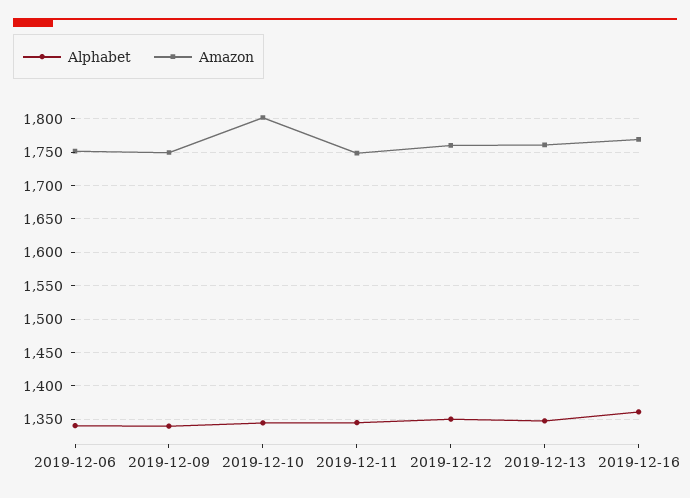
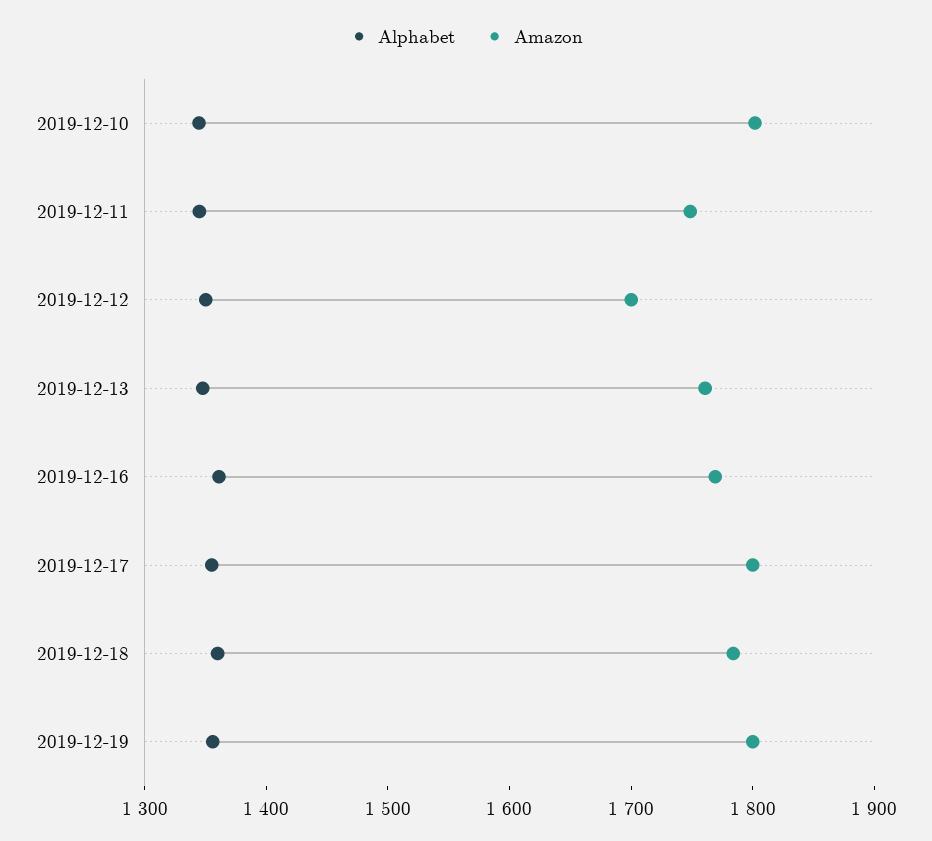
Alphabet, 2019-12-06: 1340 -> none
Amazon, 2019-12-06: 1750 -> none
Alphabet, 2019-12-09: 1340 -> none
Amazon, 2019-12-09: 1750 -> none
Amazon, 2019-12-12: 1760 -> 1700
Alphabet, 2019-12-17: none -> 1360
Amazon, 2019-12-17: none -> 1800
Alphabet, 2019-12-18: none -> 1360
Amazon, 2019-12-18: none -> 1780
Alphabet, 2019-12-19: none -> 1360
Amazon, 2019-12-19: none -> 1800

